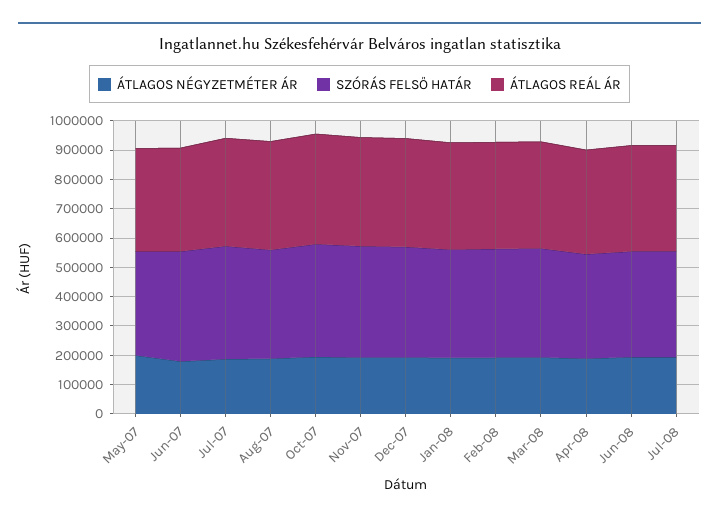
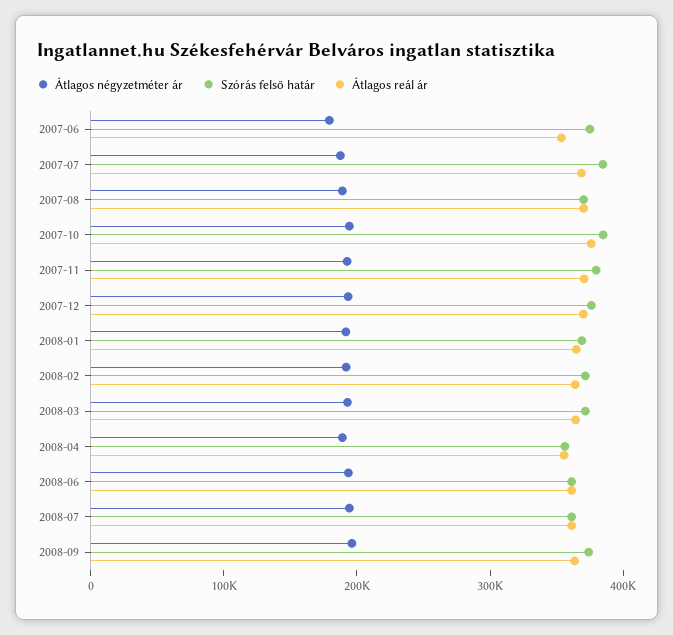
ÁTLAGOS NÉGYZETMÉTER ÁR, May-07: 200000 -> none
SZÓRÁS FELSŐ HATÁR, May-07: 350000 -> none
ÁTLAGOS REÁL ÁR, May-07: 350000 -> none
ÁTLAGOS NÉGYZETMÉTER ÁR, 2008-09: none -> 200000
SZÓRÁS FELSŐ HATÁR, 2008-09: none -> 380000
ÁTLAGOS REÁL ÁR, 2008-09: none -> 360000

